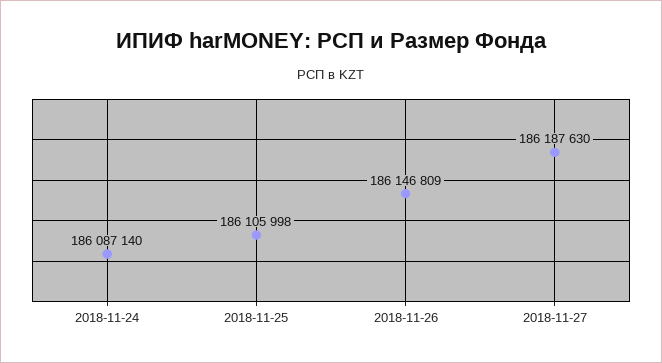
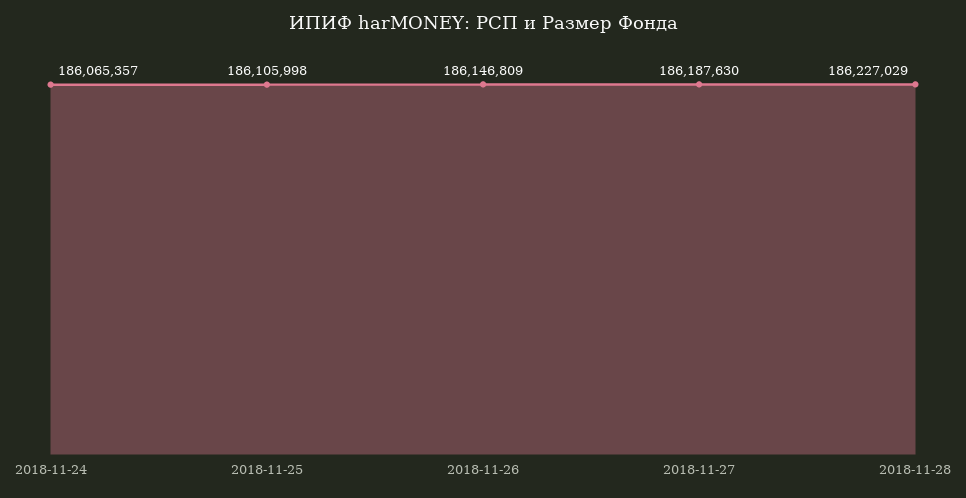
2018-11-24: 186087140 -> 186065357
2018-11-28: none -> 186227029

